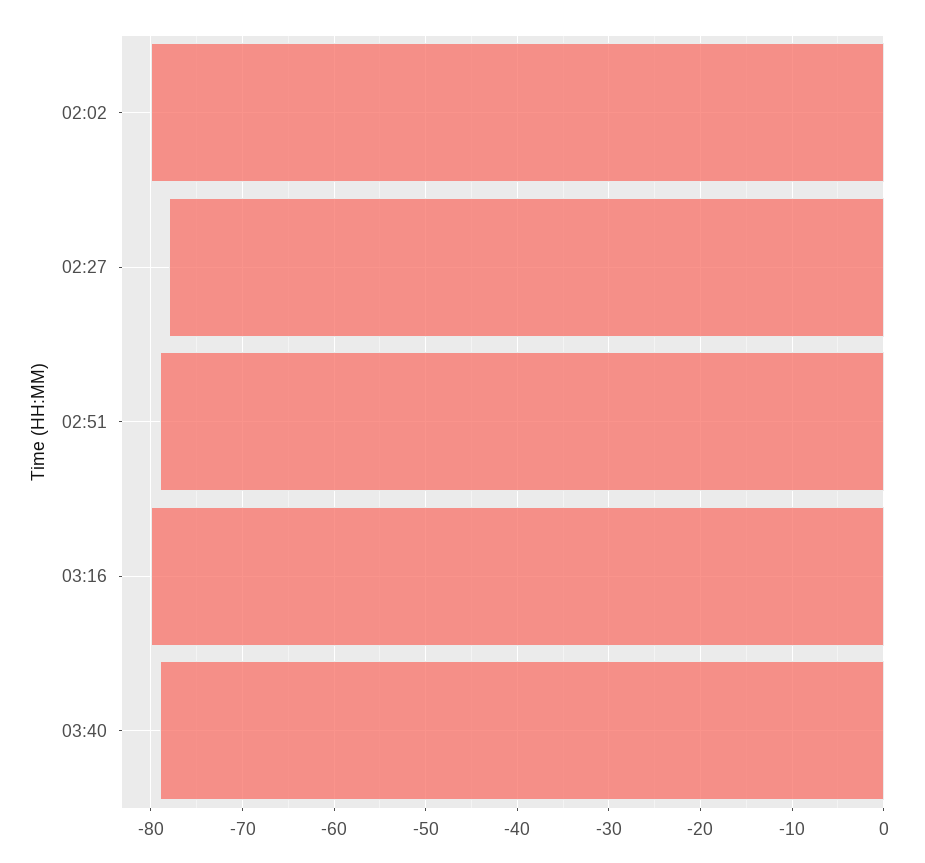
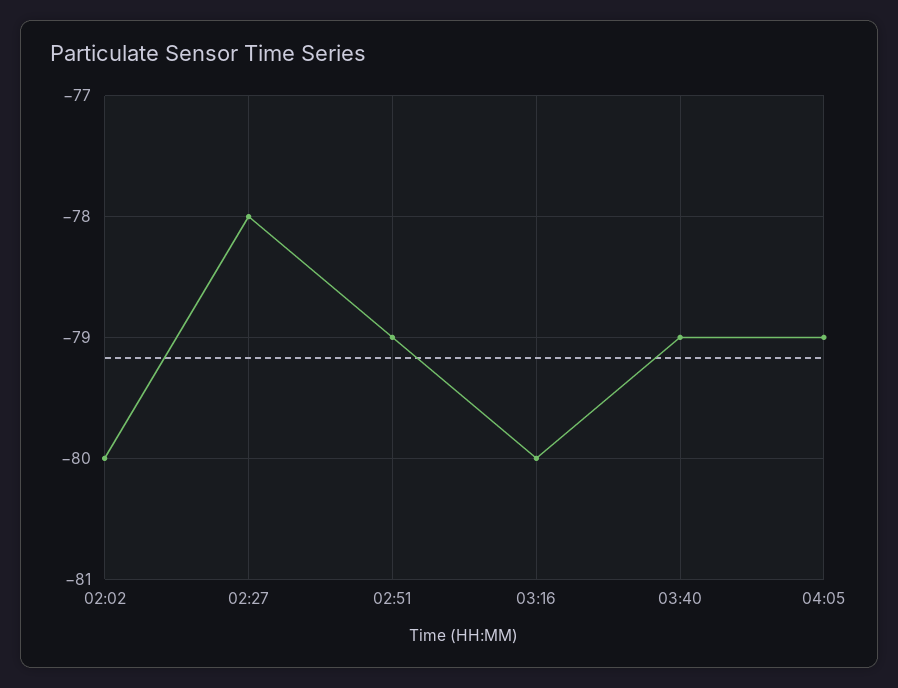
04:05: none -> -79

